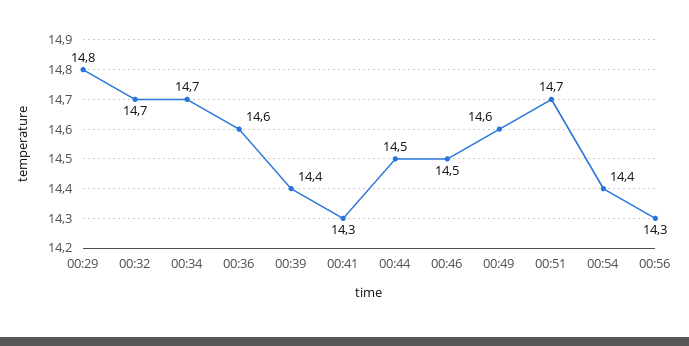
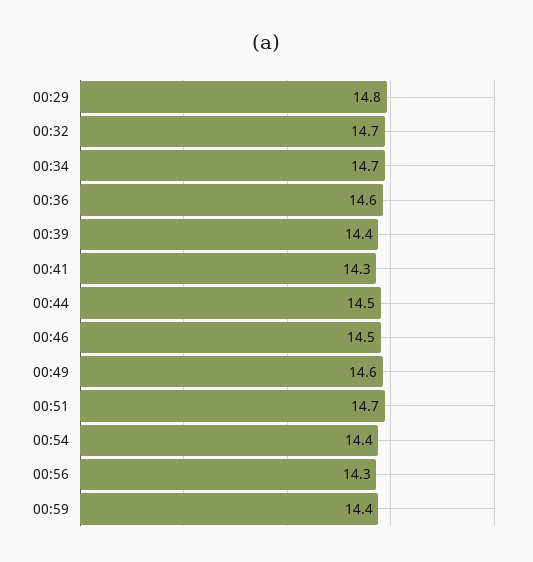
00:59: none -> 14.4

